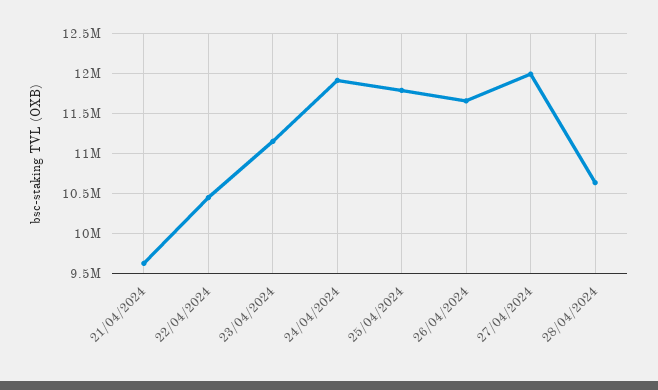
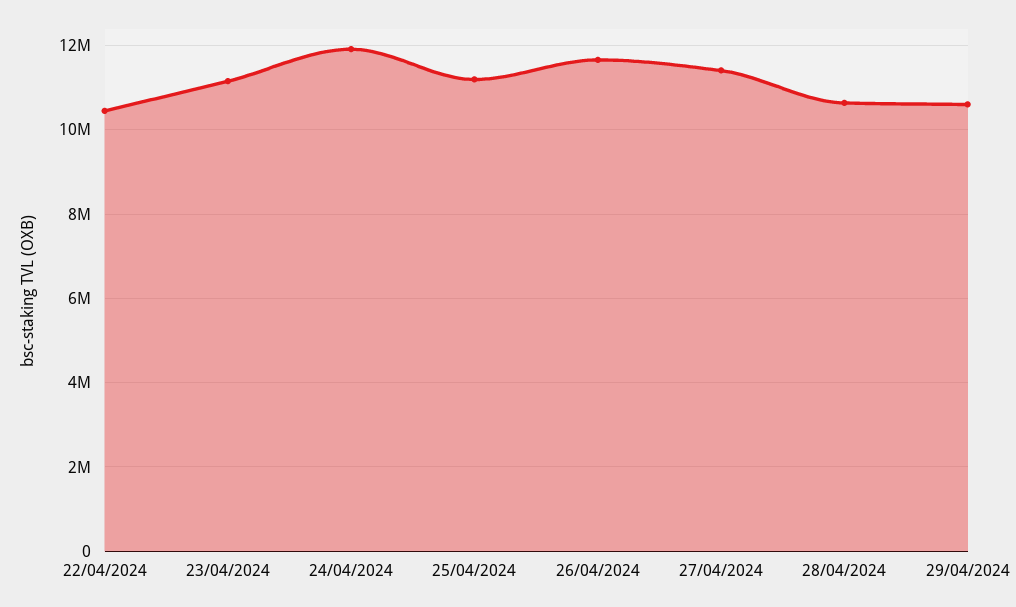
21/04/2024: 9600000 -> none
25/04/2024: 11800000 -> 11200000
27/04/2024: 12000000 -> 11400000
29/04/2024: none -> 10600000

